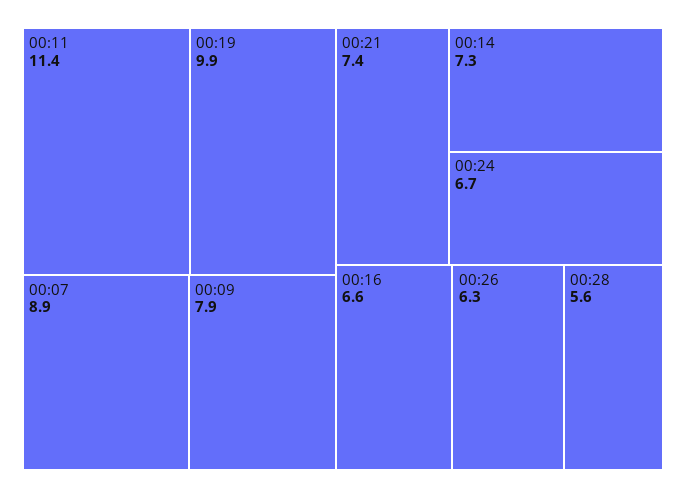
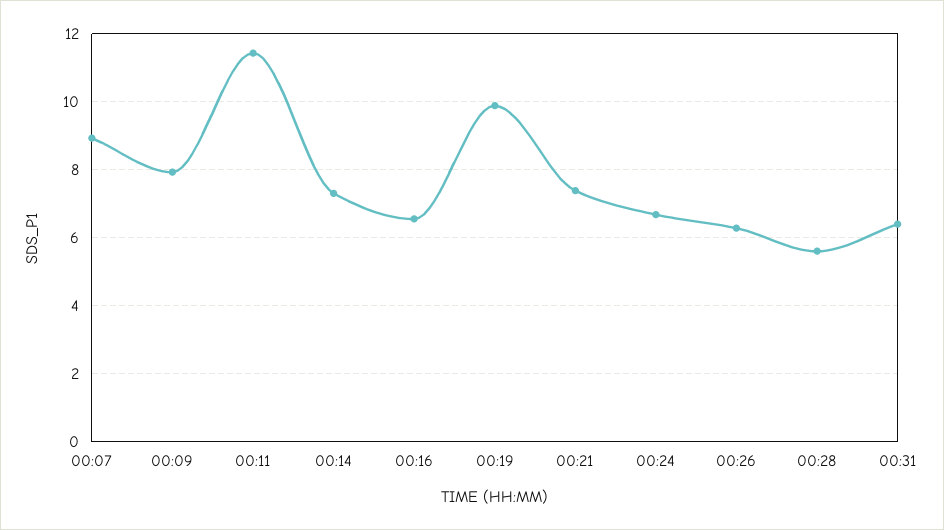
00:31: none -> 6.4

